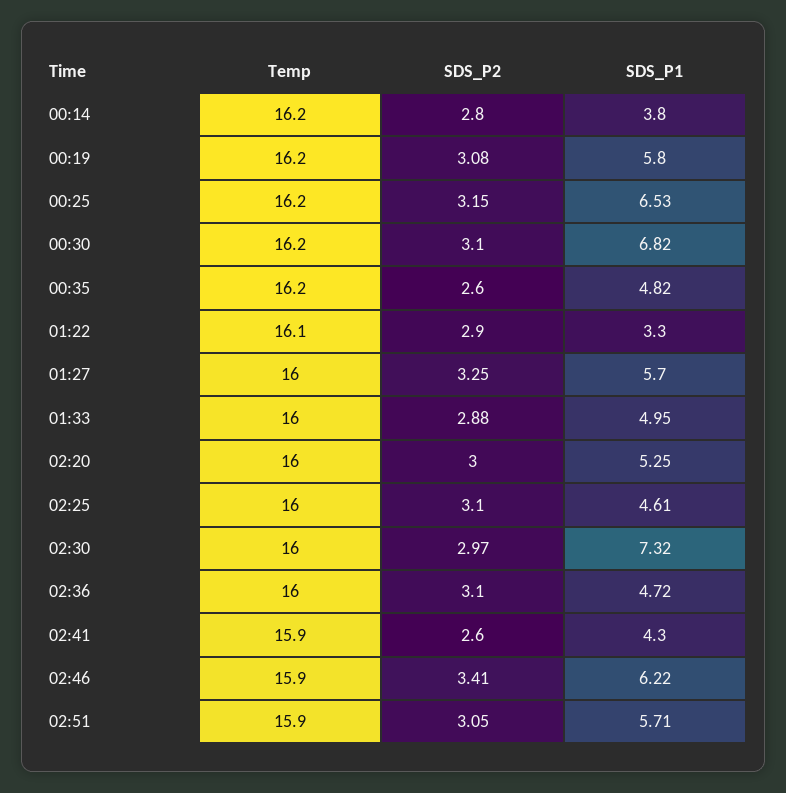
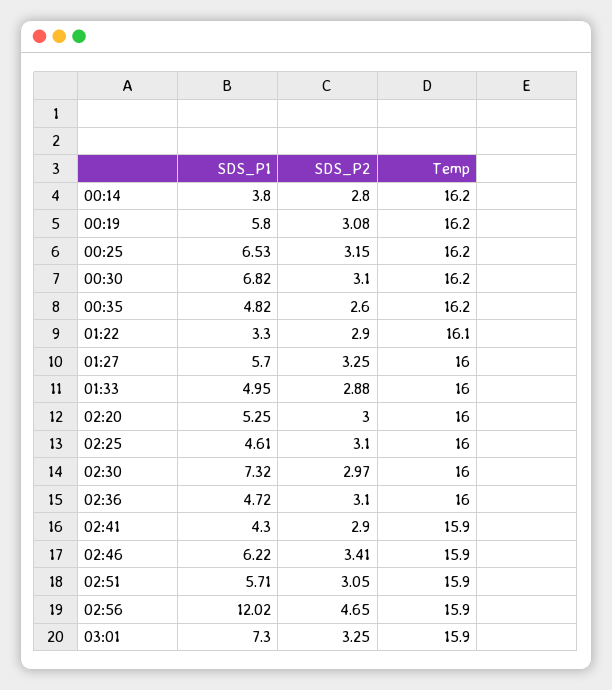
SDS_P2, 02:41: 2.6 -> 2.9
SDS_P1, 02:56: none -> 12.02
SDS_P2, 02:56: none -> 4.65
Temp, 02:56: none -> 15.9
SDS_P1, 03:01: none -> 7.3
SDS_P2, 03:01: none -> 3.25
Temp, 03:01: none -> 15.9

